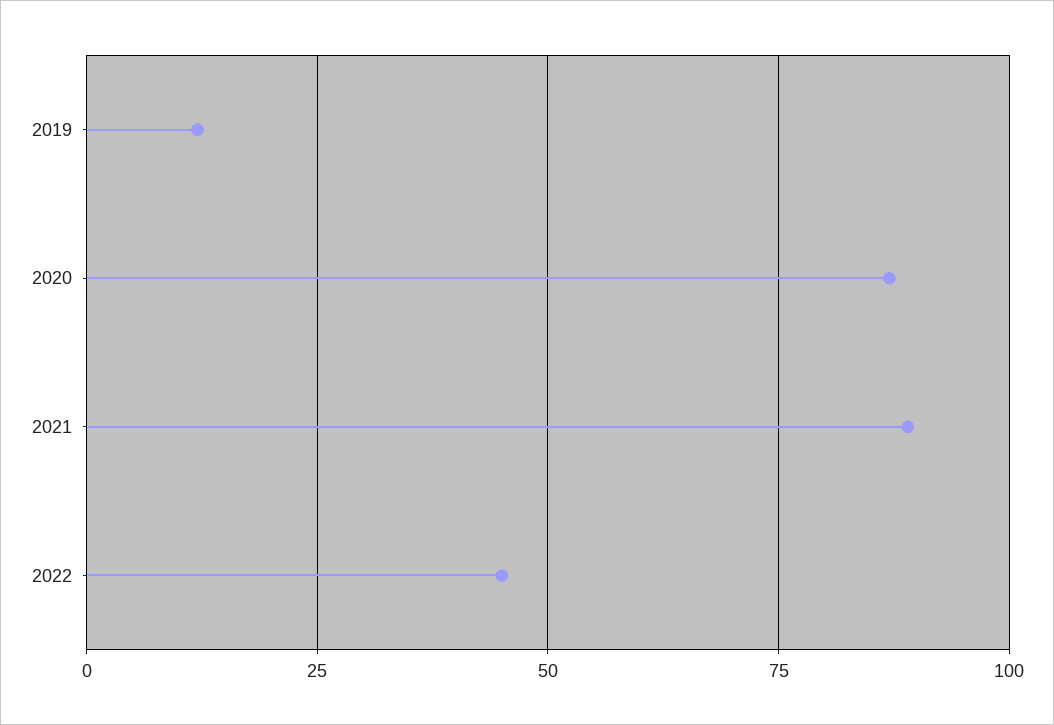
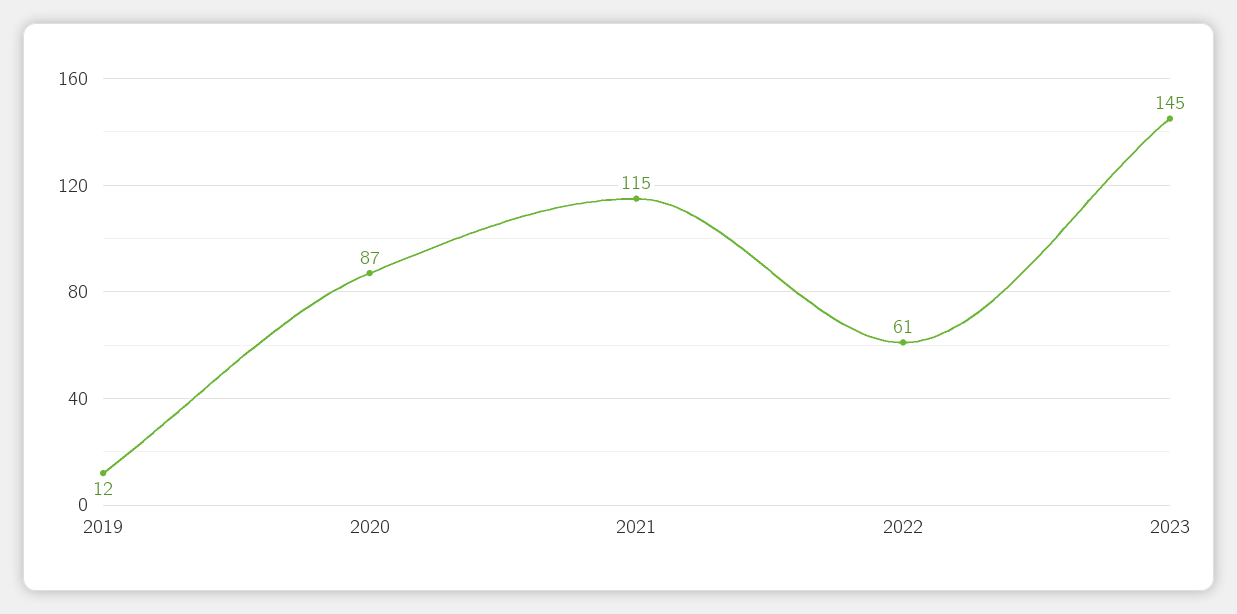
2021: 90 -> 115
2022: 45 -> 61
2023: none -> 145

